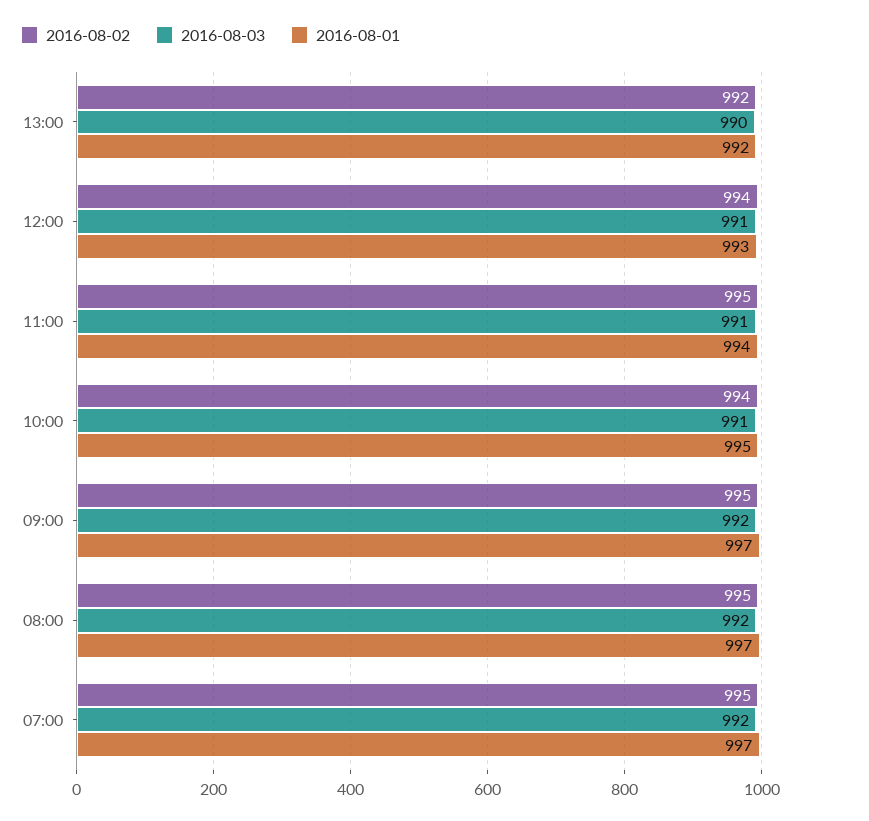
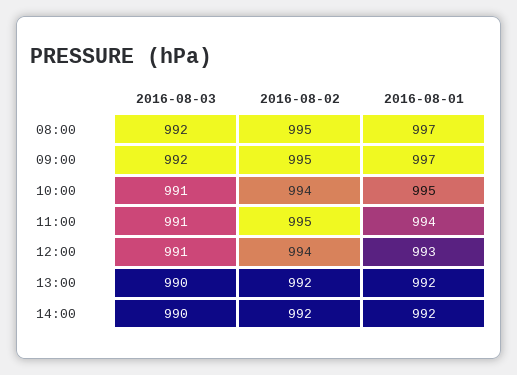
2016-08-02, 07:00: 995 -> none
2016-08-03, 07:00: 992 -> none
2016-08-01, 07:00: 997 -> none
2016-08-03, 14:00: none -> 990
2016-08-02, 14:00: none -> 992
2016-08-01, 14:00: none -> 992

